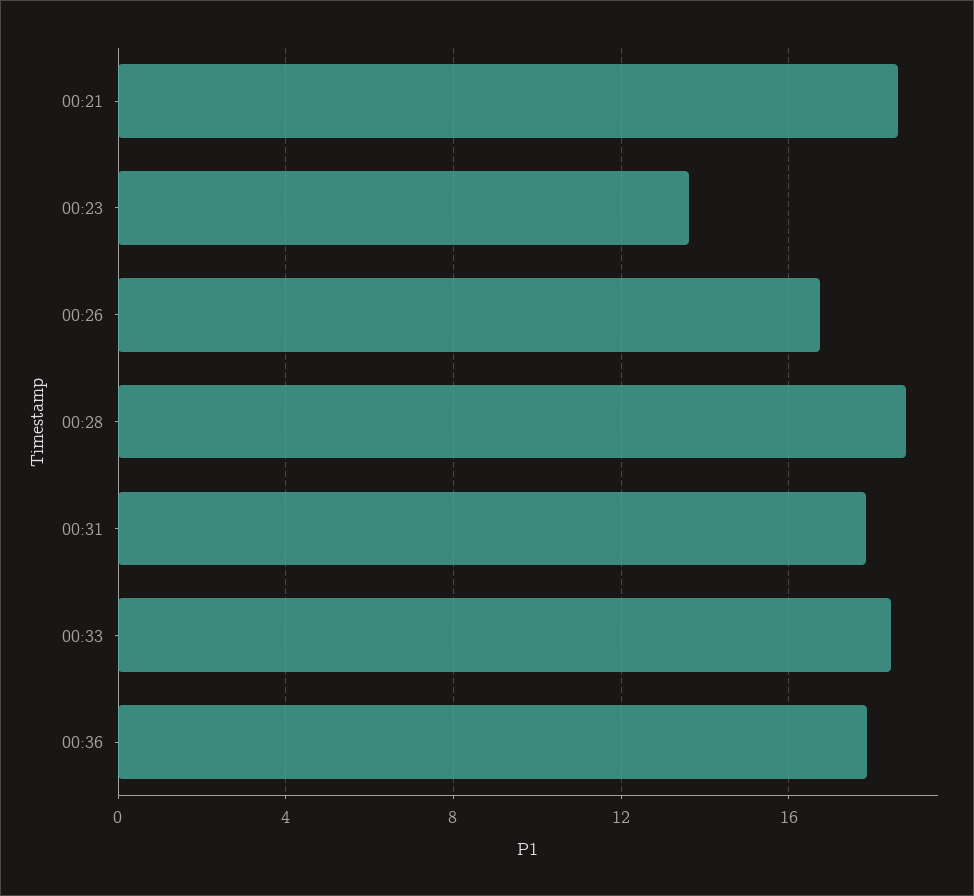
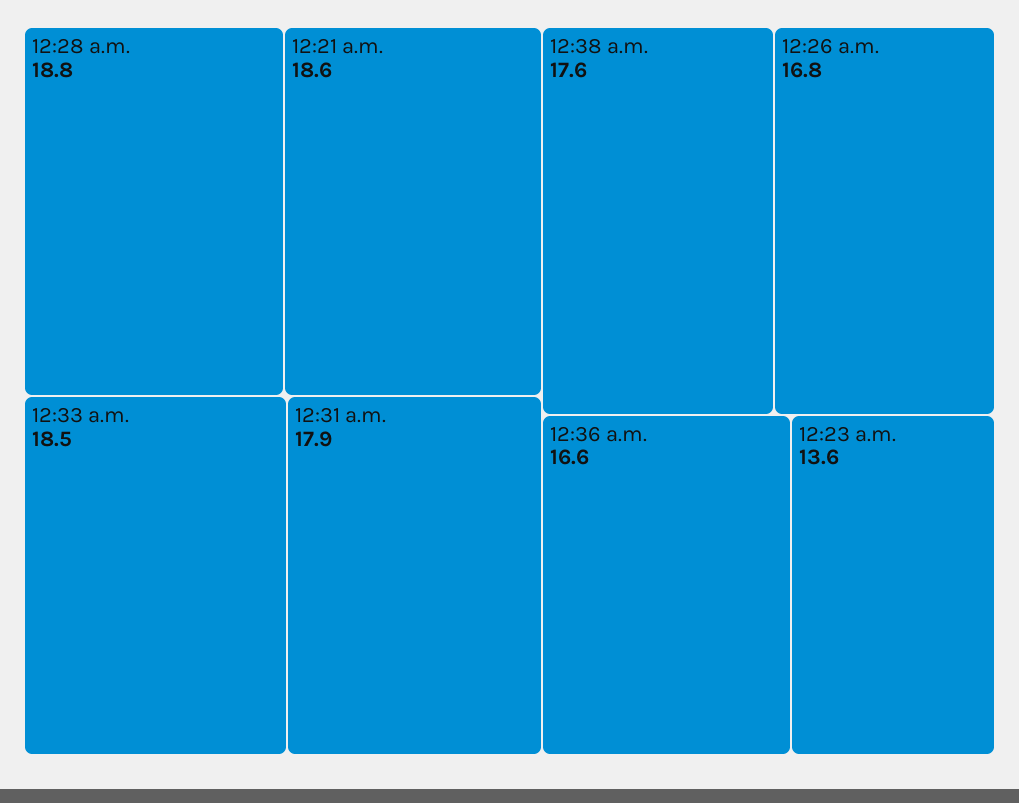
00:36: 18 -> 16.6
12:38 a.m.: none -> 17.6

